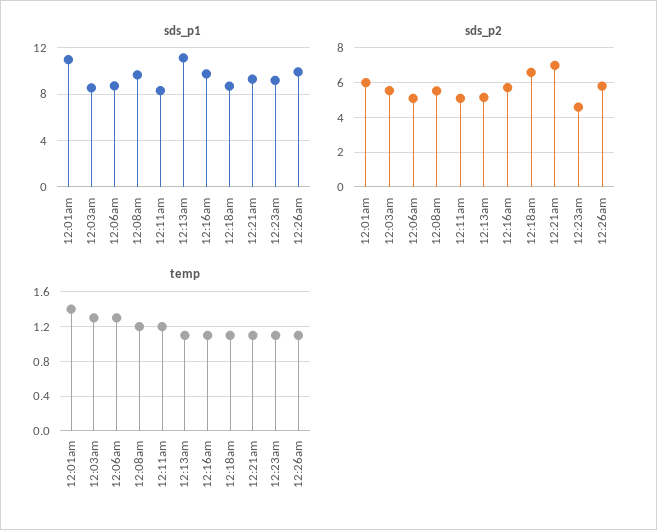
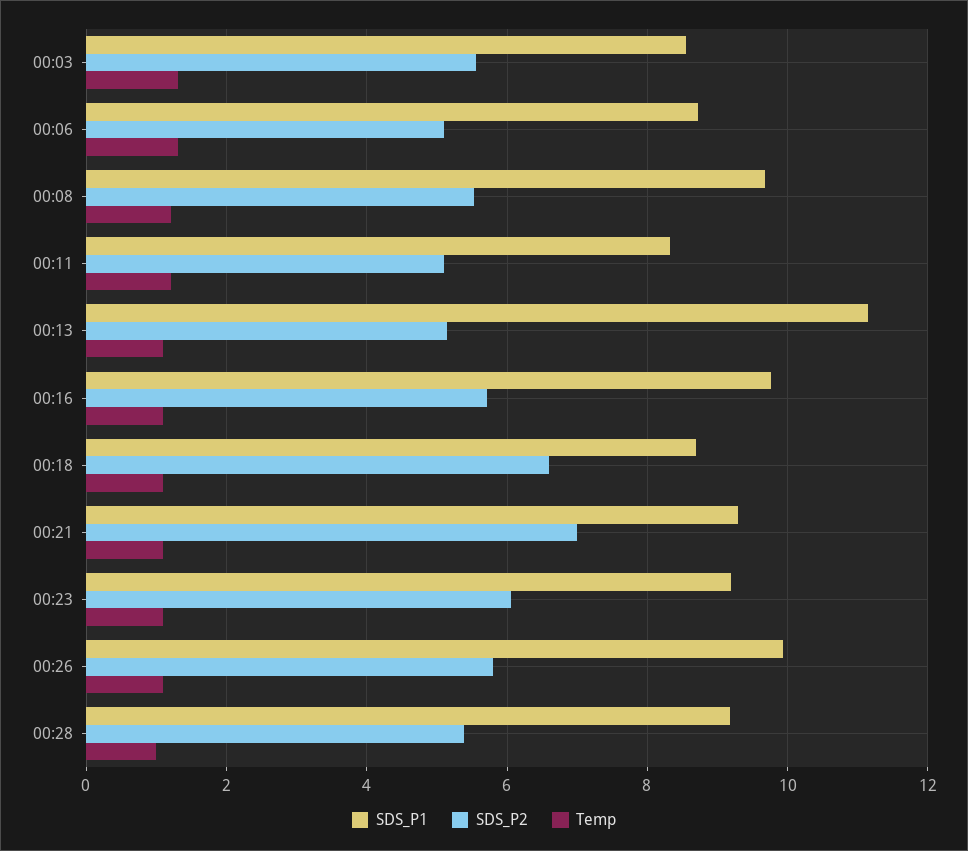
sds_p1, 12:01am: 11 -> none
sds_p2, 12:01am: 6 -> none
sds_p2, 12:23am: 4.5 -> 6
temp, 12:01am: 1.4 -> none
sds_p1, 00:28: none -> 9.2
sds_p2, 00:28: none -> 5.4
temp, 00:28: none -> 1

